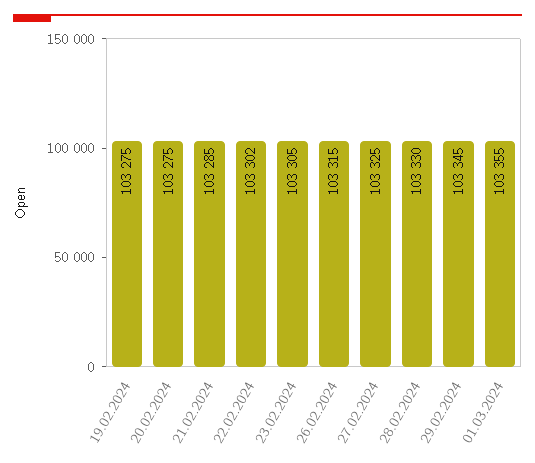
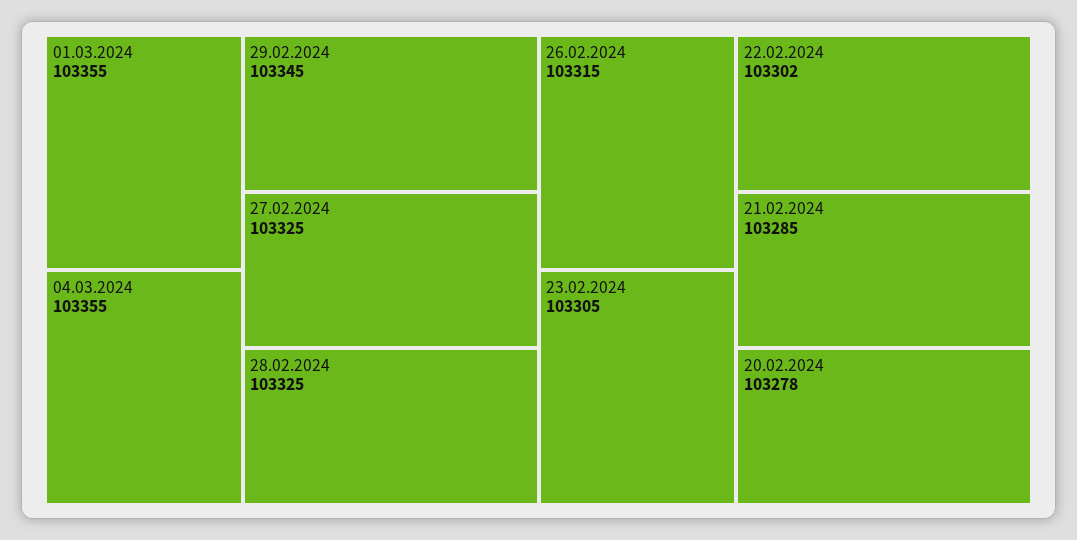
19.02.2024: 103275 -> none
20.02.2024: 103275 -> 103278
28.02.2024: 103330 -> 103325
04.03.2024: none -> 103355

